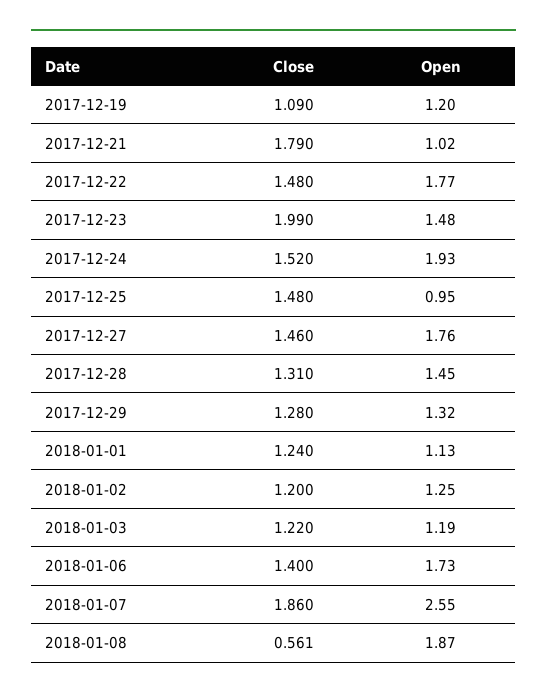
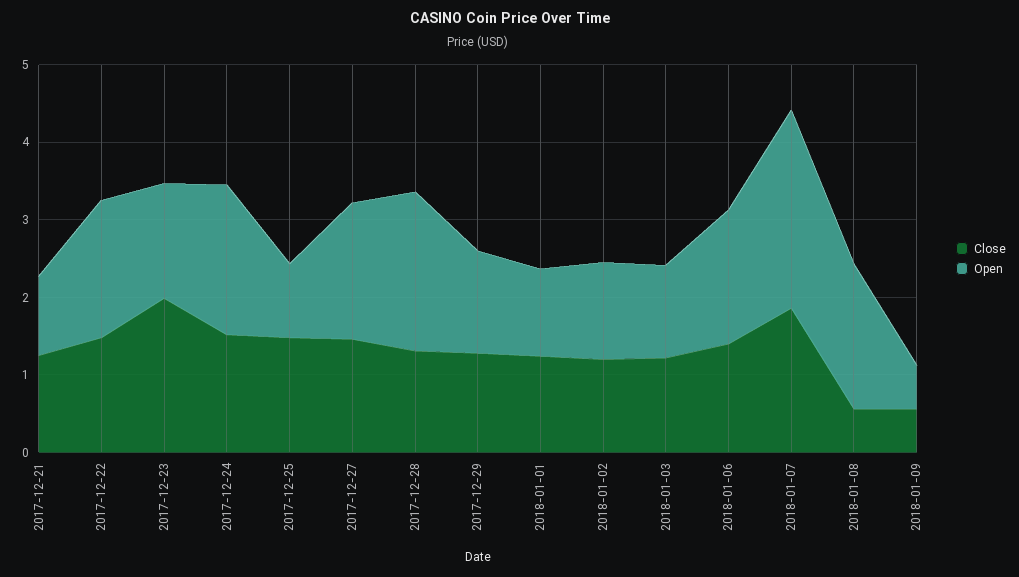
Close, 2017-12-19: 1.09 -> none
Open, 2017-12-19: 1.2 -> none
Close, 2017-12-21: 1.79 -> 1.2
Open, 2017-12-28: 1.45 -> 2
Close, 2018-01-09: none -> 0.6
Open, 2018-01-09: none -> 0.6

